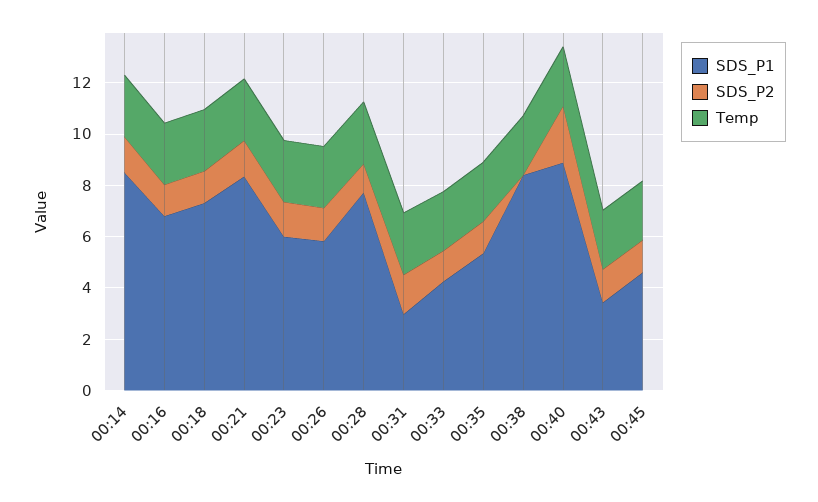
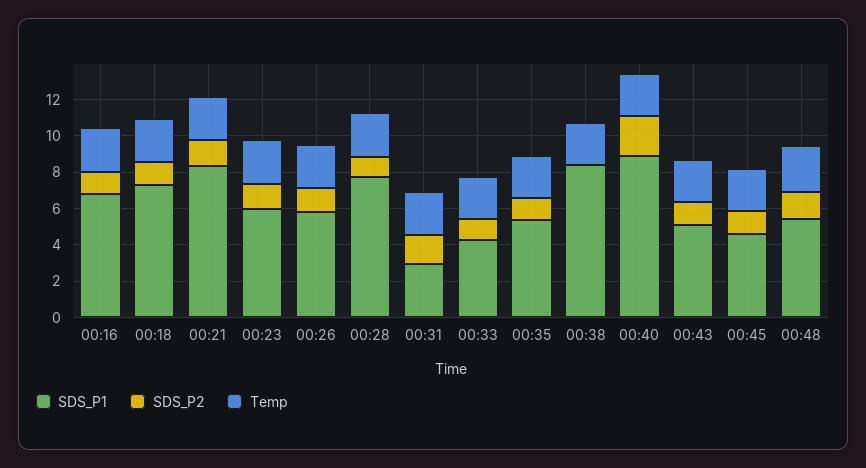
SDS_P1, 00:14: 8.5 -> none
SDS_P2, 00:14: 1.5 -> none
Temp, 00:14: 2.5 -> none
SDS_P1, 00:43: 3.5 -> 5
SDS_P1, 00:48: none -> 5.5
SDS_P2, 00:48: none -> 1.5
Temp, 00:48: none -> 2.5

